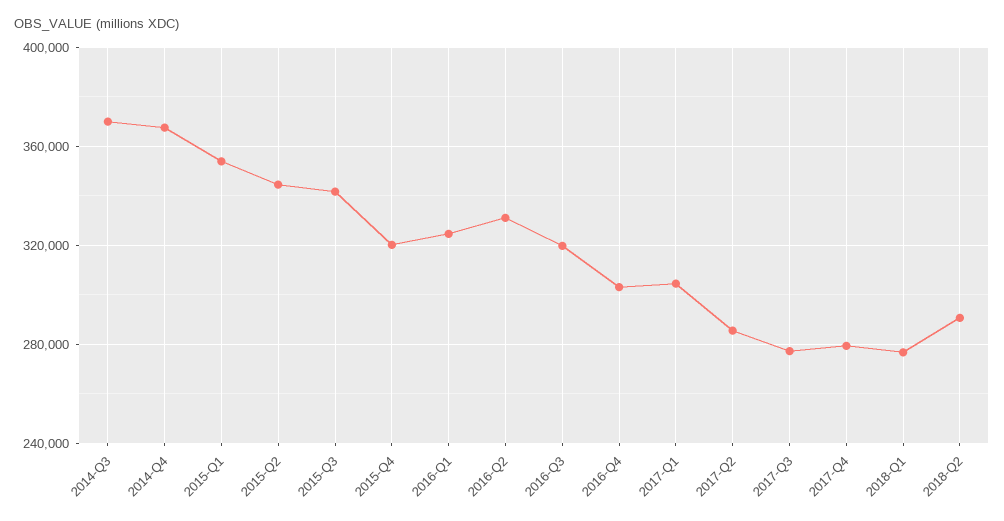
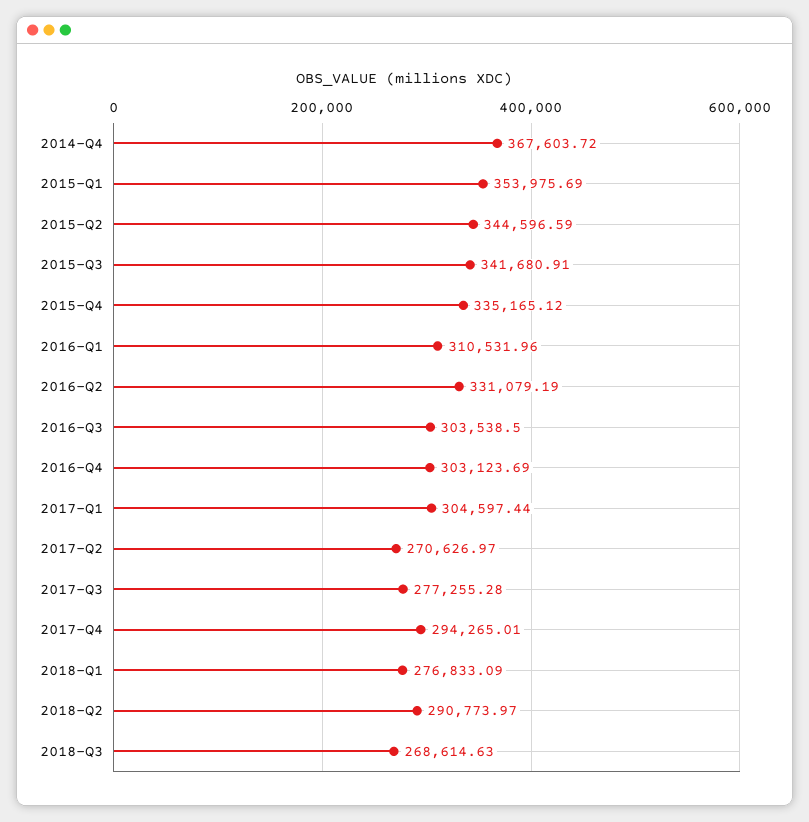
2014-Q3: 370000 -> none
2015-Q4: 320000 -> 335165.12
2016-Q1: 325000 -> 310531.96
2016-Q3: 320000 -> 303538.5
2017-Q2: 285000 -> 270626.97
2017-Q4: 280000 -> 294265.01
2018-Q3: none -> 268614.63

